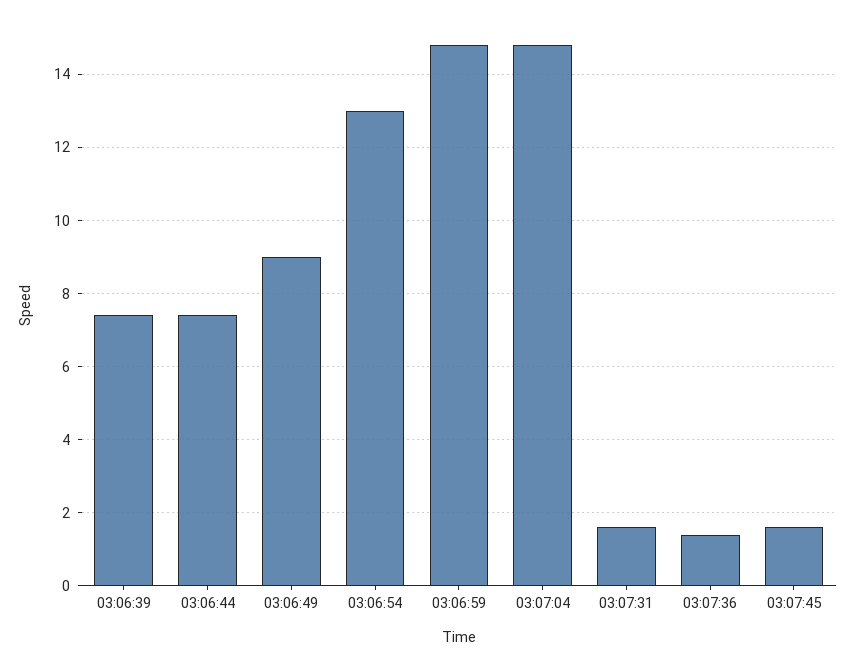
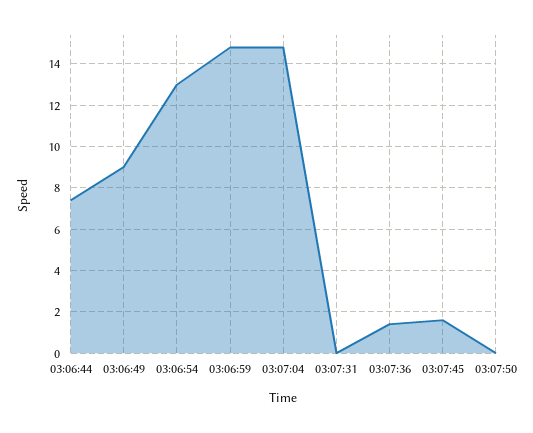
03:06:39: 7.5 -> none
03:07:31: 1.5 -> 0
03:07:50: none -> 0

